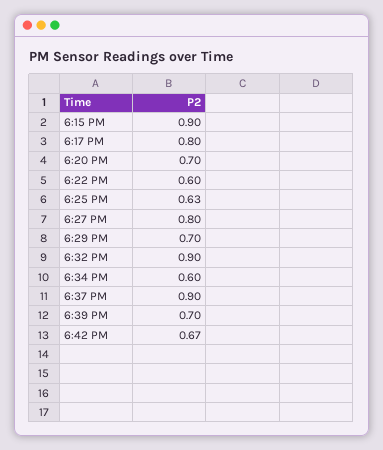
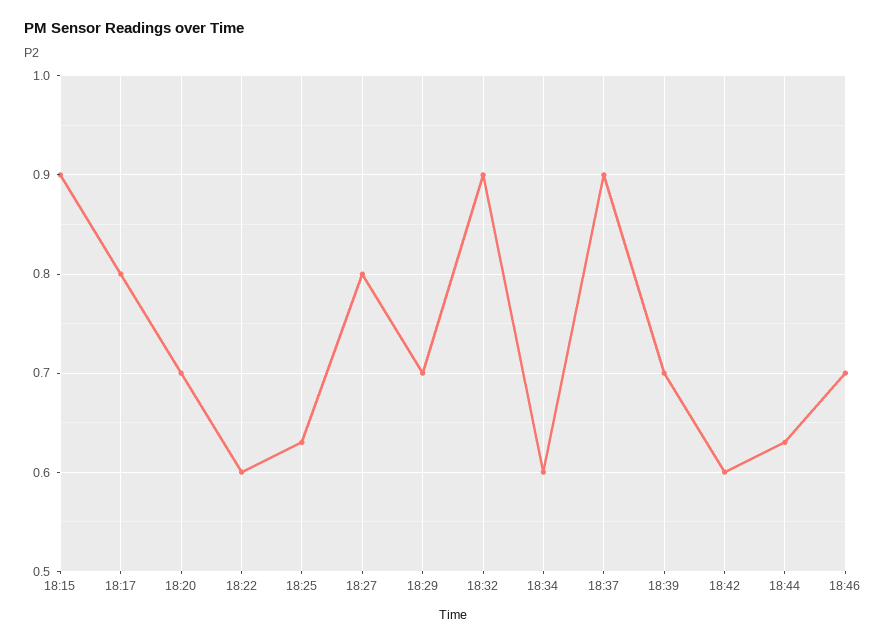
6:42 PM: 0.67 -> 0.6
18:44: none -> 0.63
18:46: none -> 0.7

